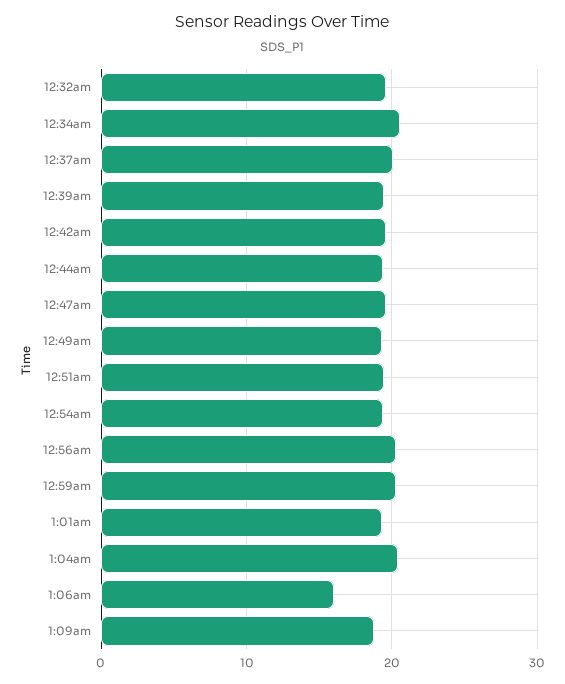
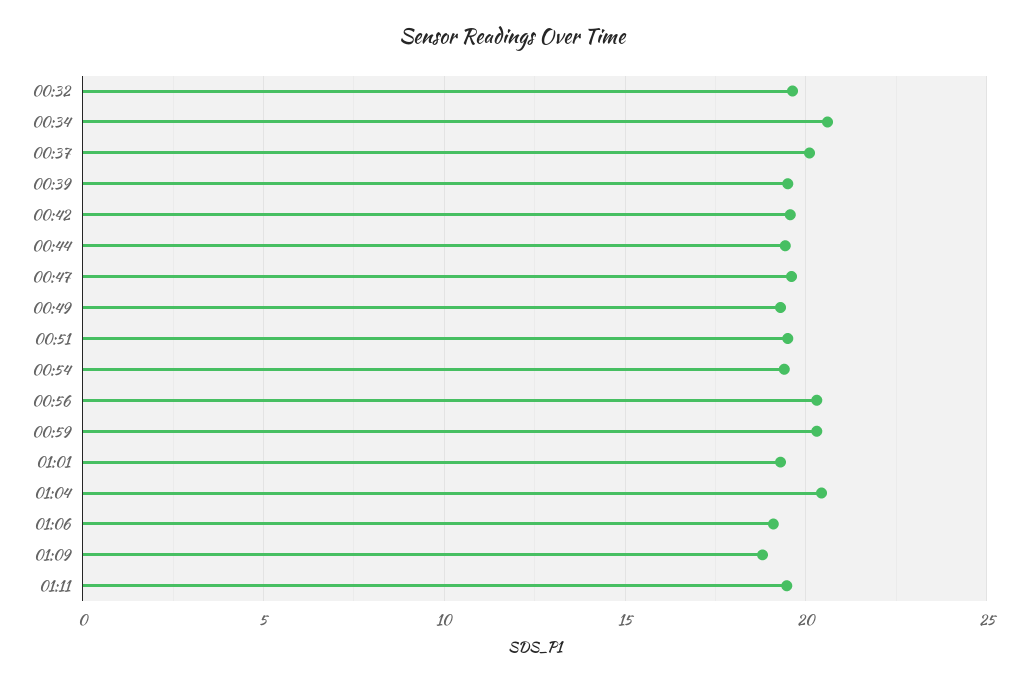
1:06am: 16 -> 19
01:11: none -> 19.5

